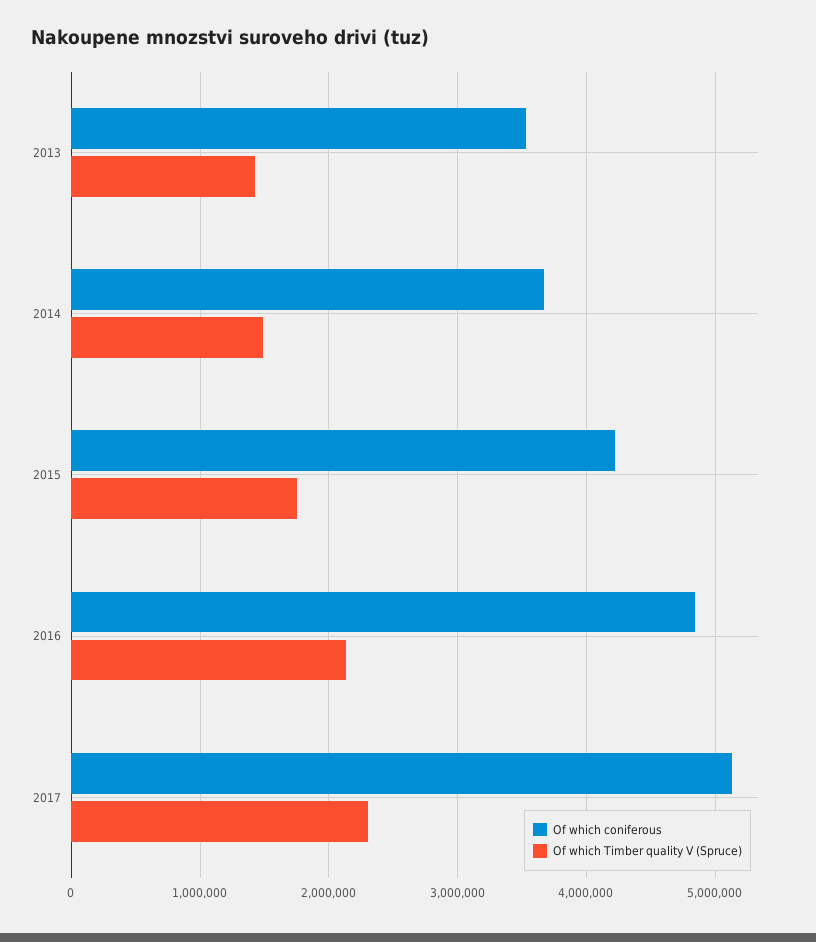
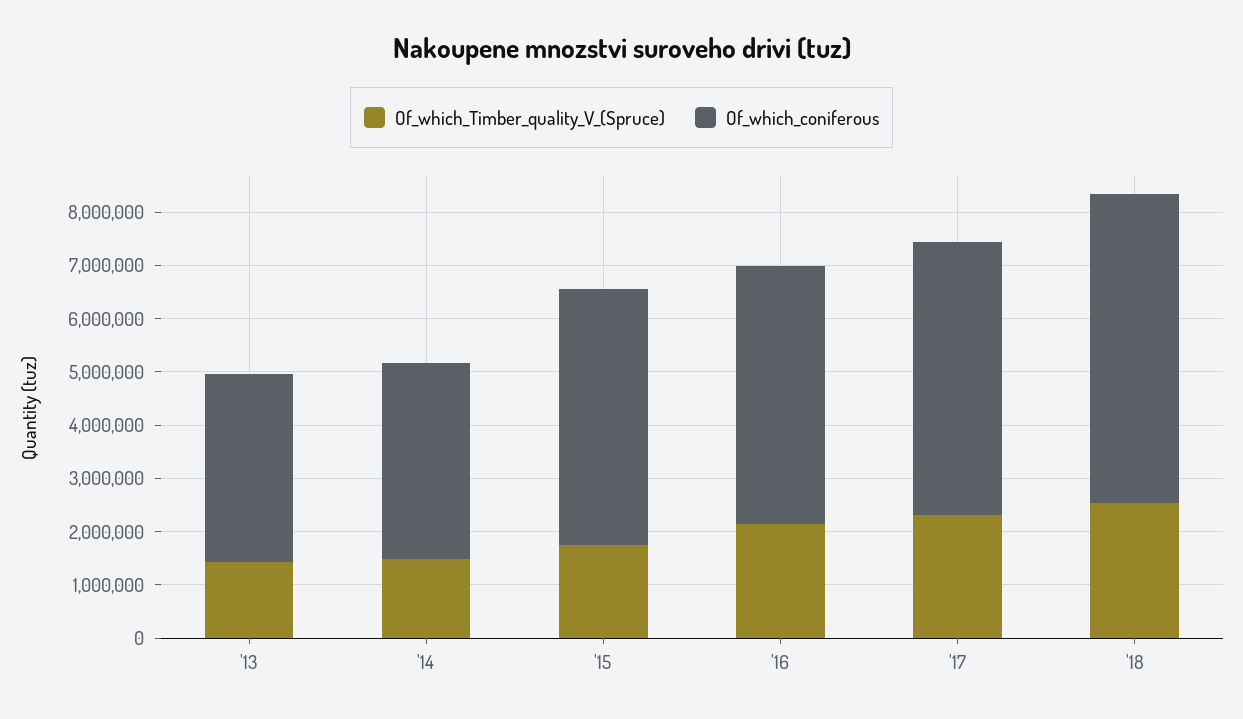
Of which coniferous, 2015: 4200000 -> 4800000
Of which Timber quality V (Spruce), '18: none -> 2600000
Of which coniferous, '18: none -> 5800000

